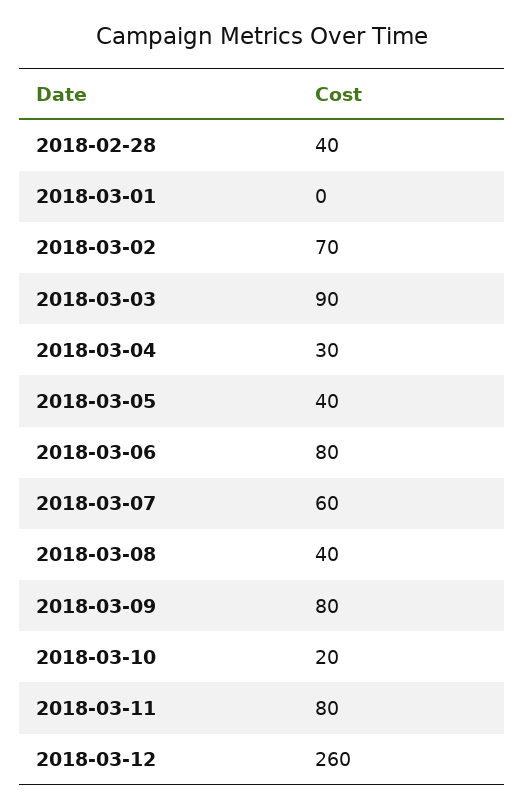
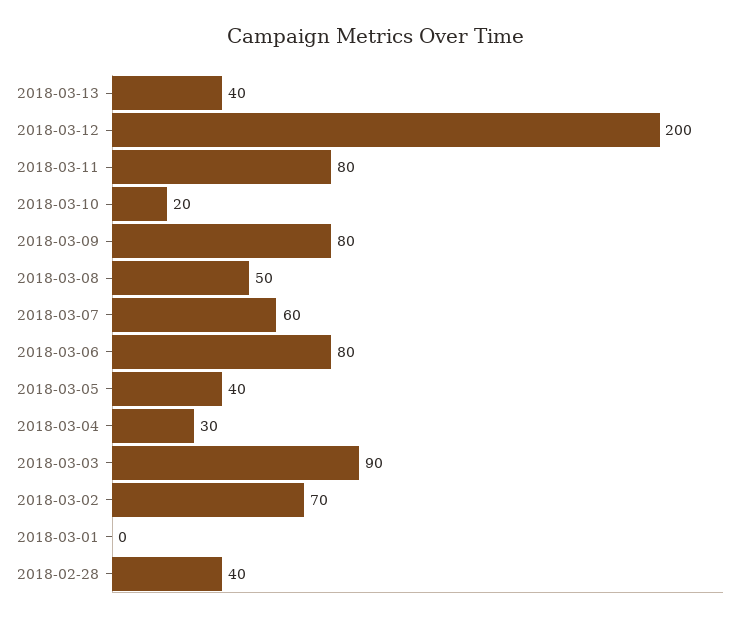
2018-03-08: 40 -> 50
2018-03-12: 260 -> 200
2018-03-13: none -> 40

